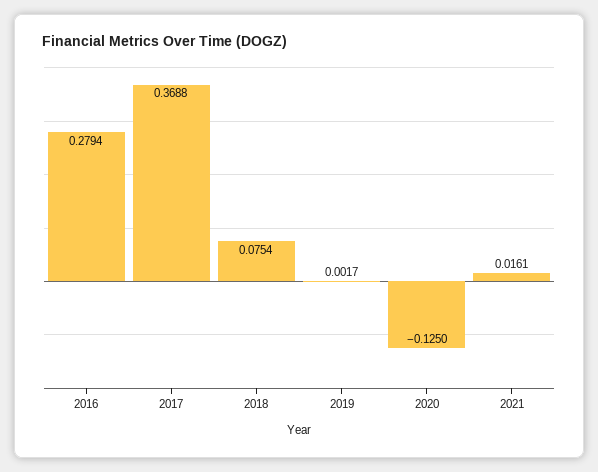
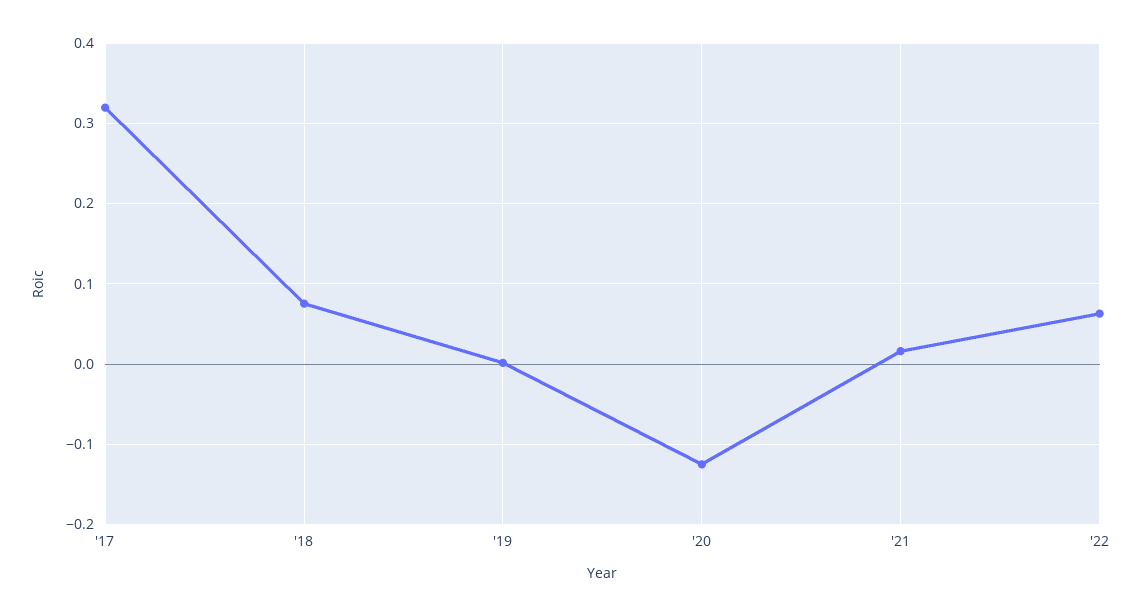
2016: 0.2794 -> none
2017: 0.3688 -> 0.32
'22: none -> 0.06

